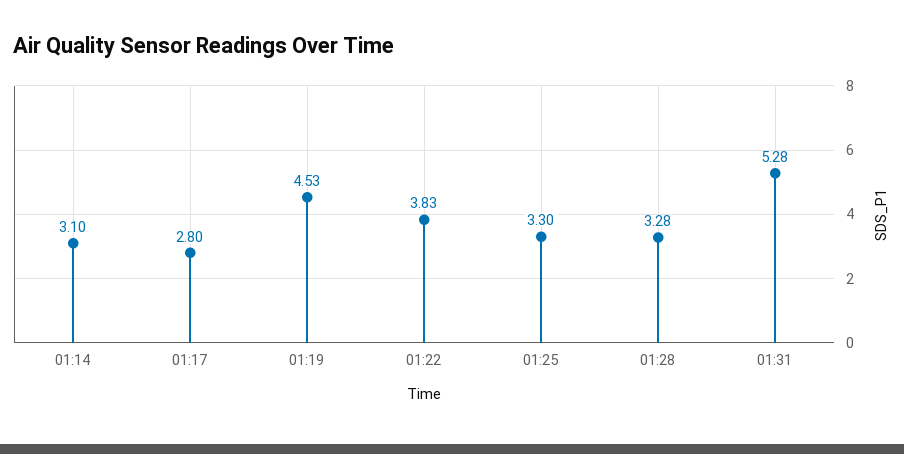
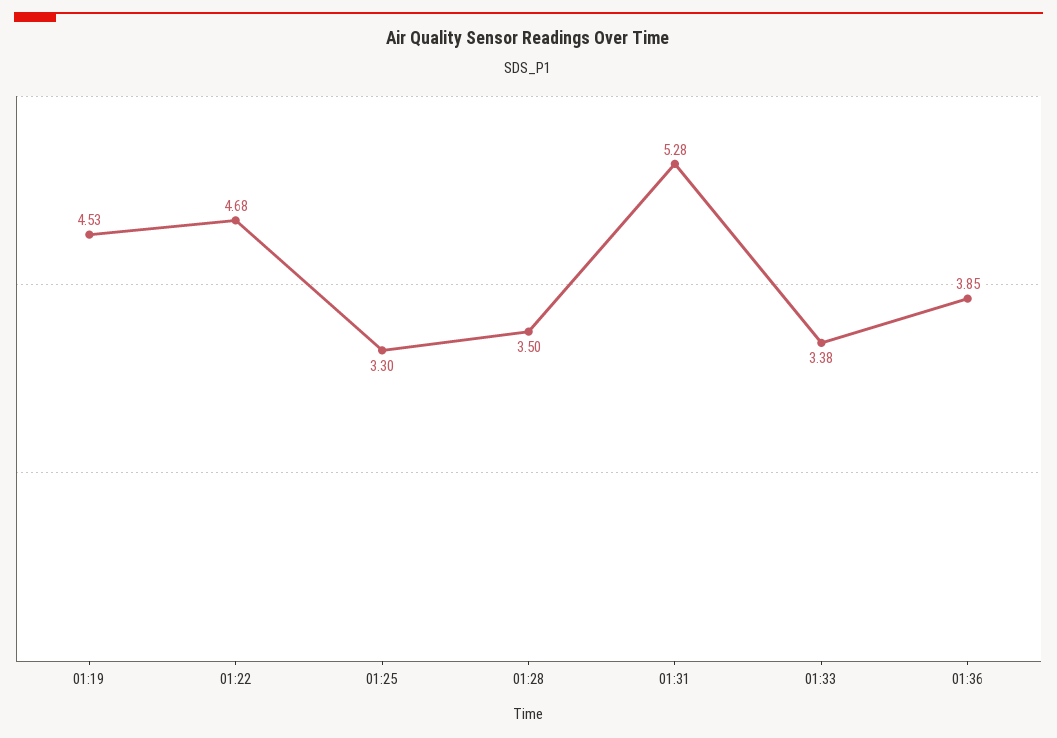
01:14: 3.1 -> none
01:17: 2.8 -> none
01:22: 3.83 -> 4.68
01:28: 3.28 -> 3.5
01:33: none -> 3.38
01:36: none -> 3.85

